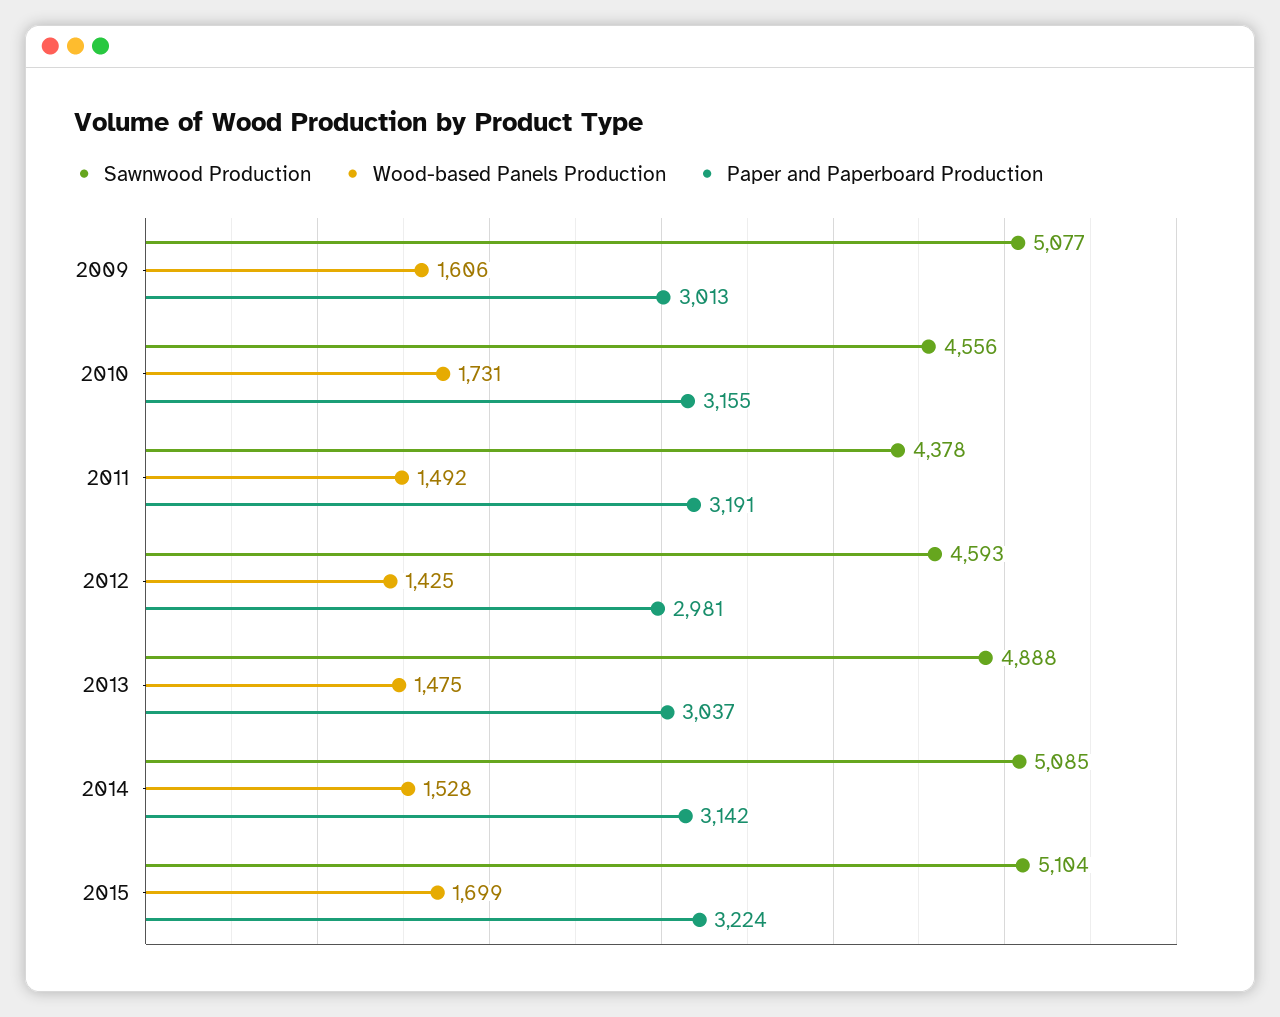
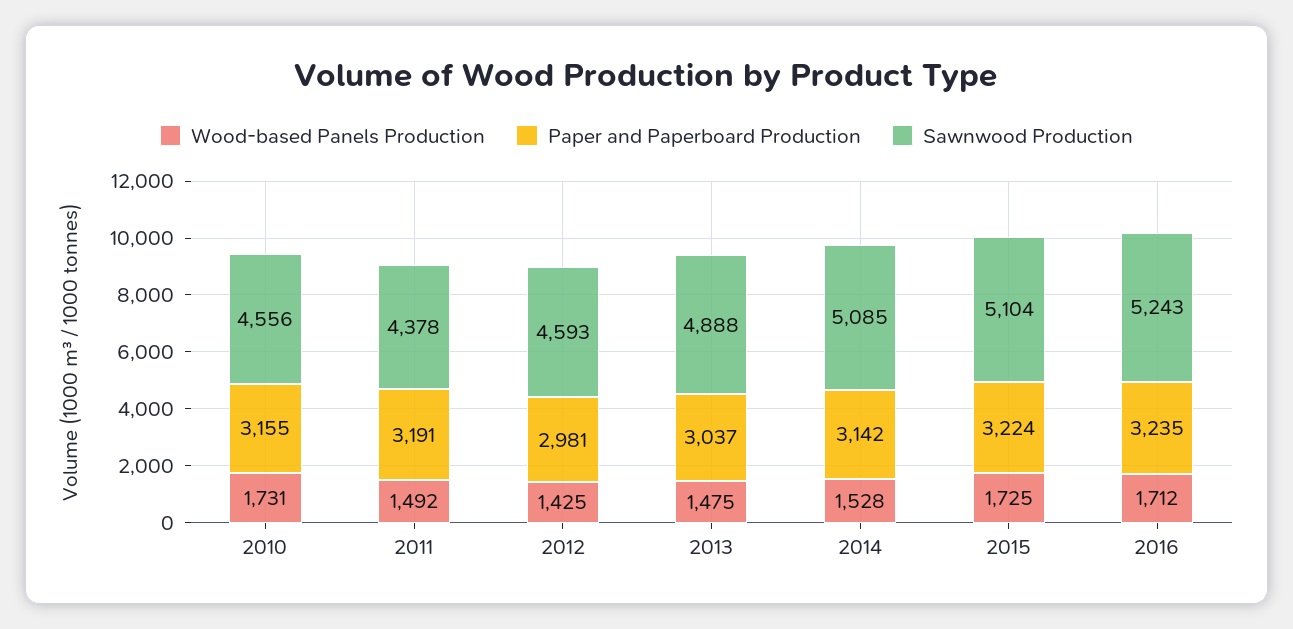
Sawnwood Production, 2009: 5077 -> none
Wood-based Panels Production, 2009: 1606 -> none
Paper and Paperboard Production, 2009: 3013 -> none
Wood-based Panels Production, 2015: 1699 -> 1725
Wood-based Panels Production, 2016: none -> 1712
Paper and Paperboard Production, 2016: none -> 3235
Sawnwood Production, 2016: none -> 5243

